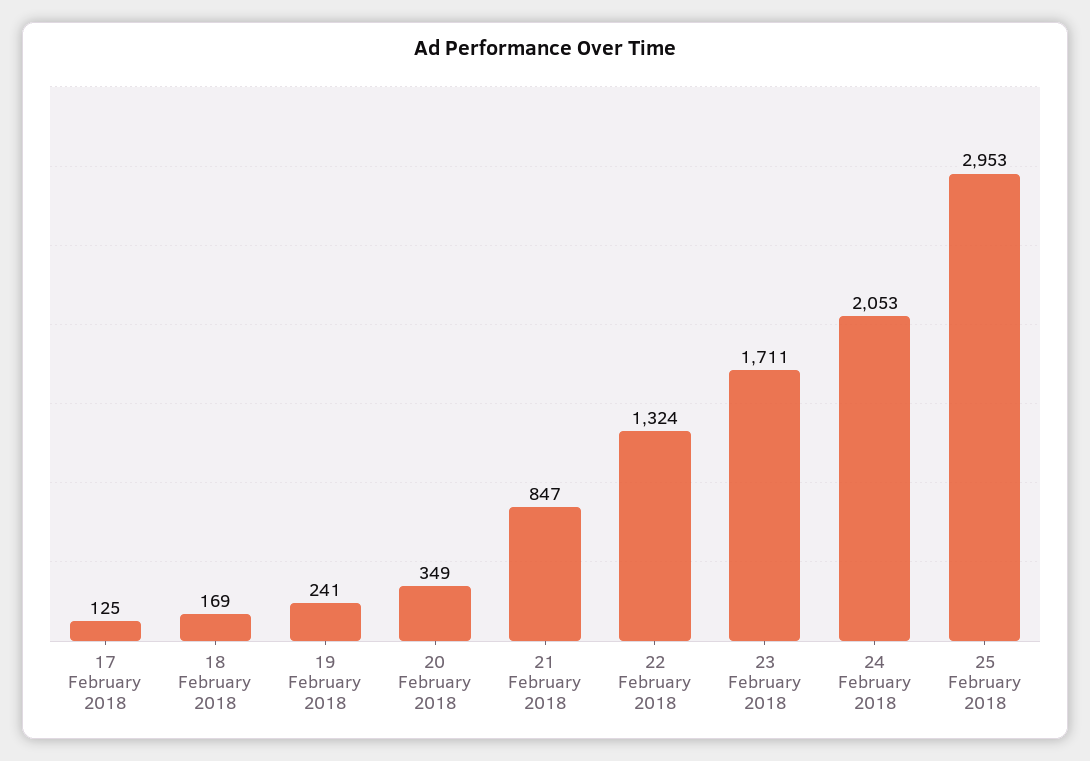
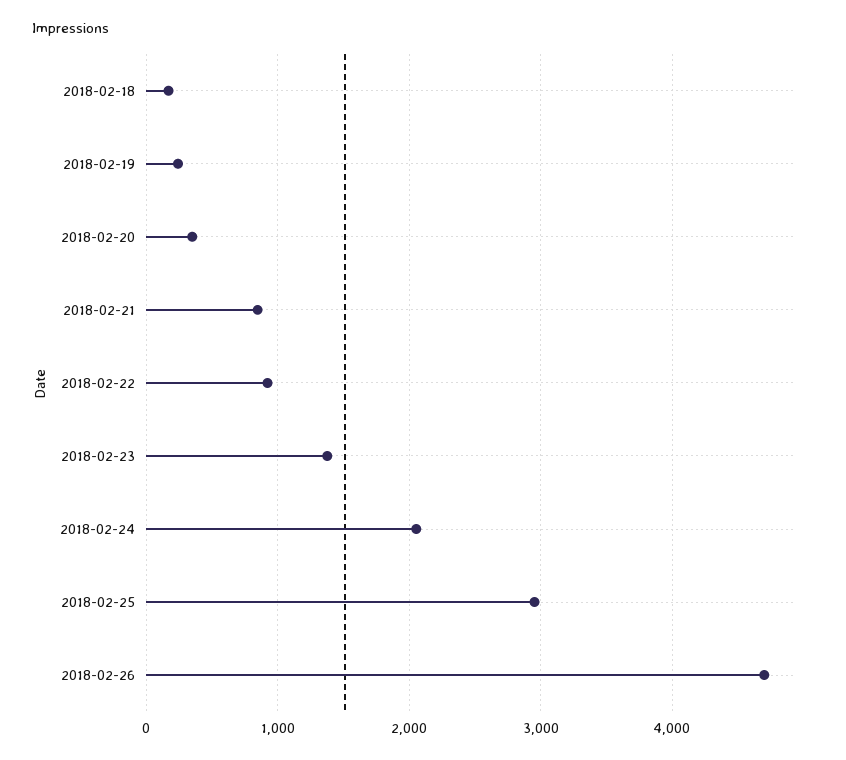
17 February 2018: 125 -> none
22 February 2018: 1324 -> 900
23 February 2018: 1711 -> 1400
2018-02-26: none -> 4700

